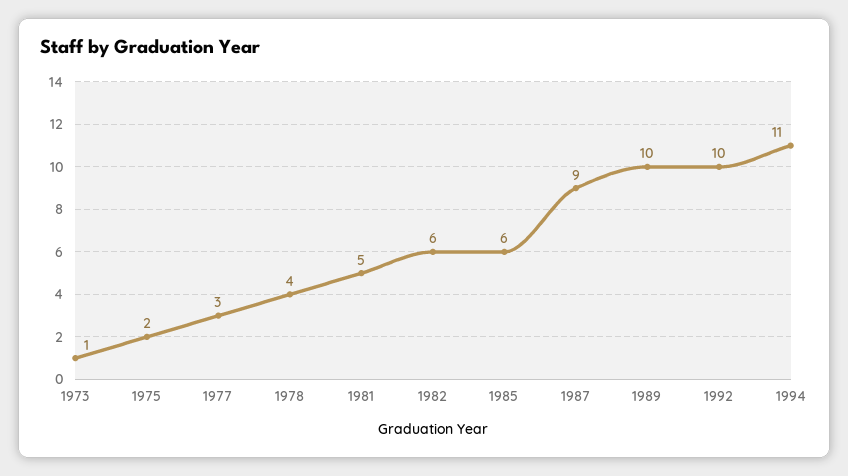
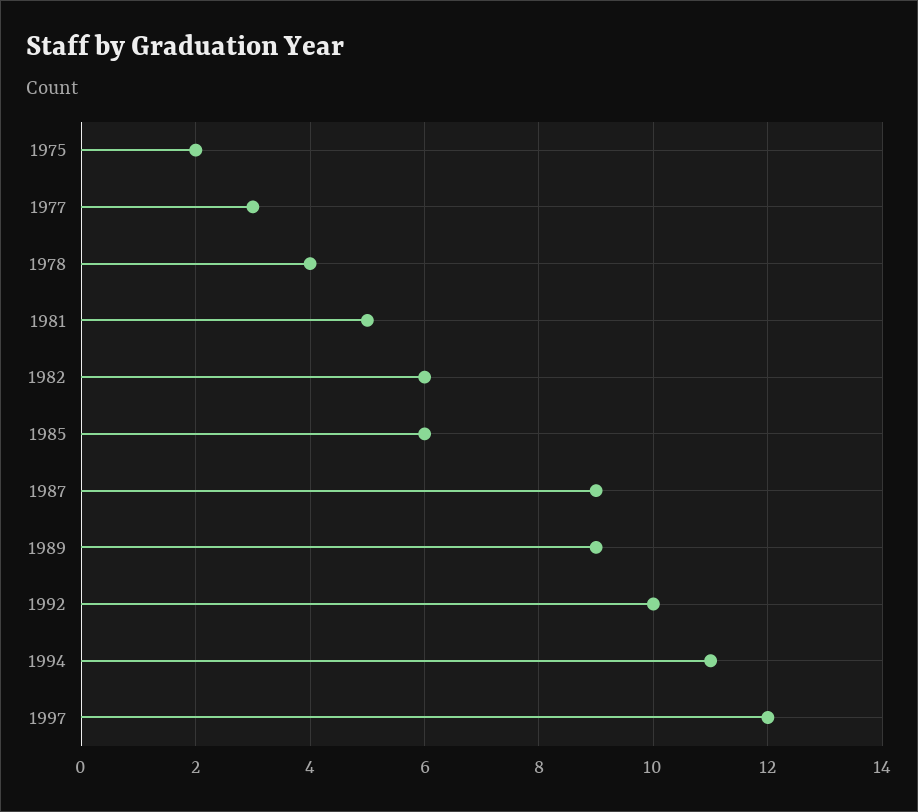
1973: 1 -> none
1989: 10 -> 9
1997: none -> 12

